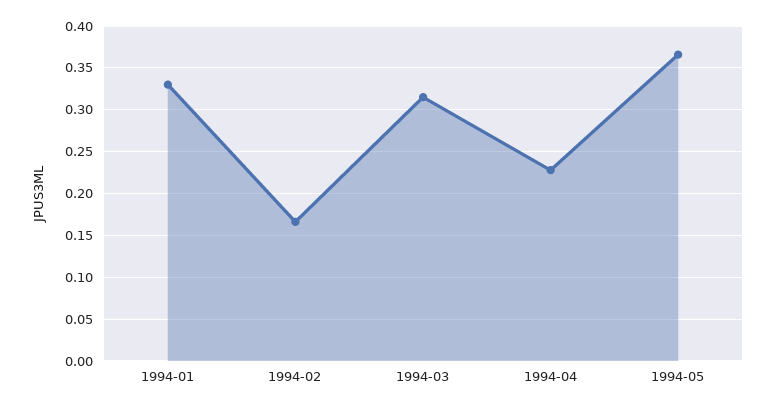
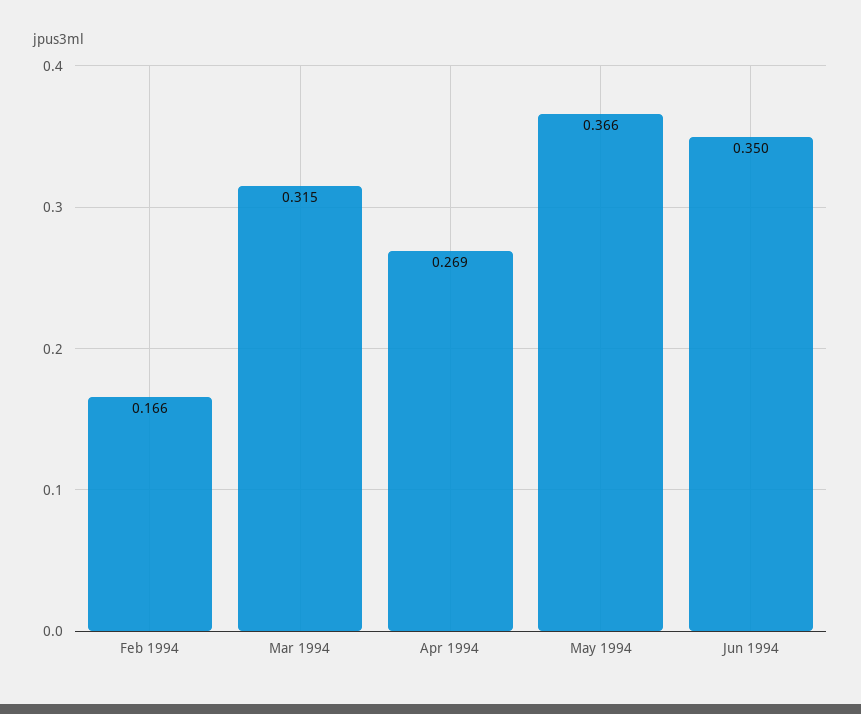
1994-01: 0.33 -> none
1994-04: 0.23 -> 0.269
Jun 1994: none -> 0.35

